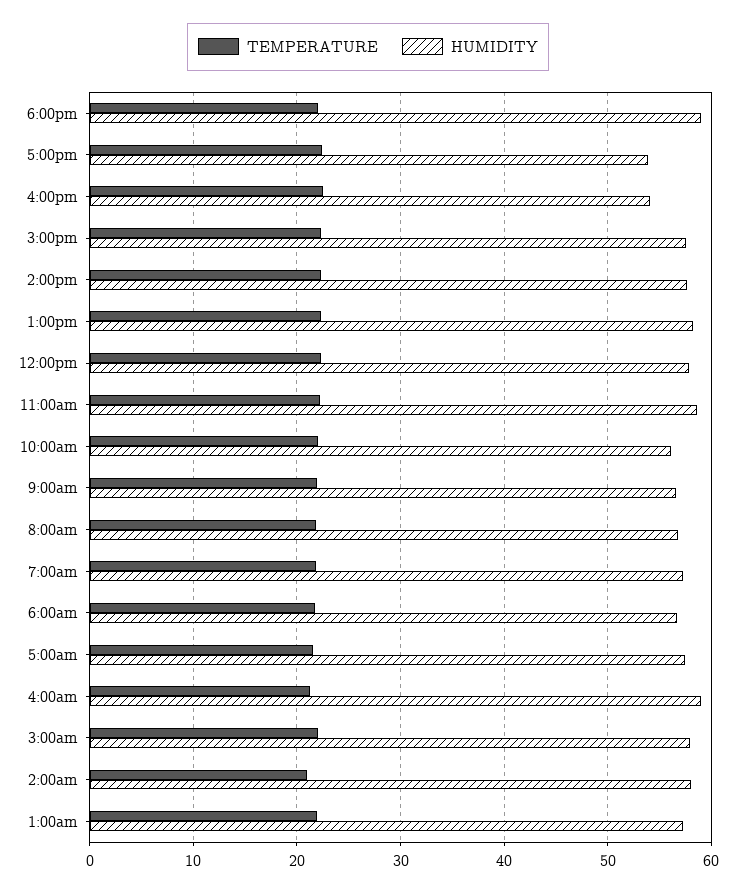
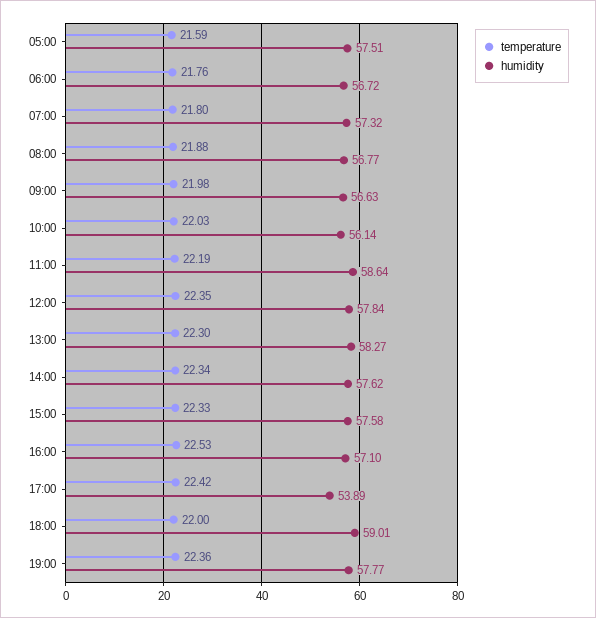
HUMIDITY, 4:00pm: 54 -> 57.1
TEMPERATURE, 4:00am: 21 -> none
HUMIDITY, 4:00am: 59 -> none
TEMPERATURE, 3:00am: 22 -> none
HUMIDITY, 3:00am: 58 -> none
TEMPERATURE, 2:00am: 21 -> none
HUMIDITY, 2:00am: 58 -> none
TEMPERATURE, 1:00am: 22 -> none
HUMIDITY, 1:00am: 57 -> none
TEMPERATURE, 19:00: none -> 22.36
HUMIDITY, 19:00: none -> 57.77

